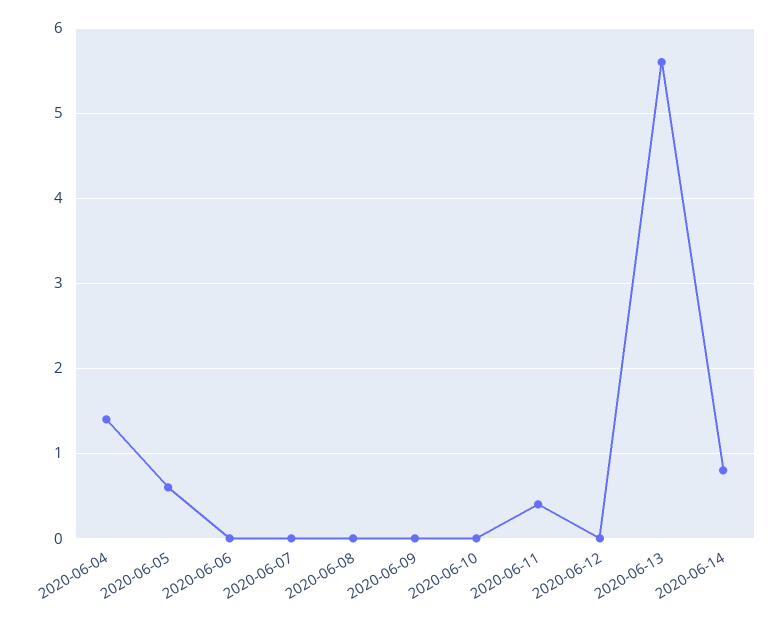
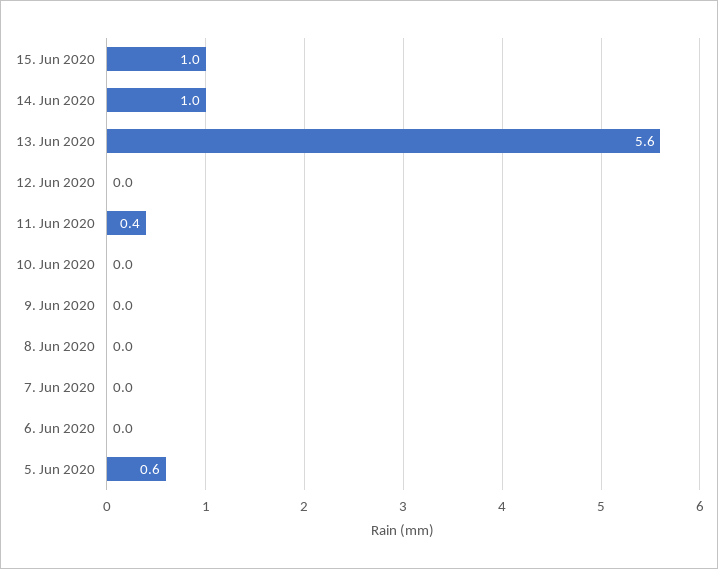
2020-06-04: 1.4 -> none
2020-06-14: 0.8 -> 1
15. Jun 2020: none -> 1

